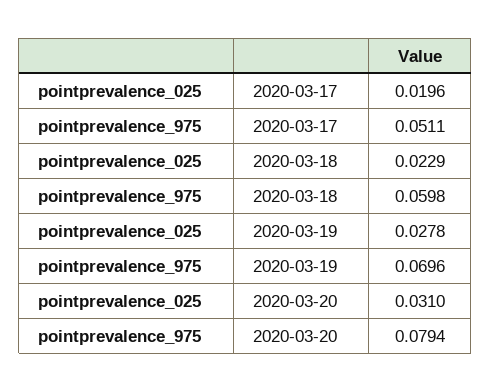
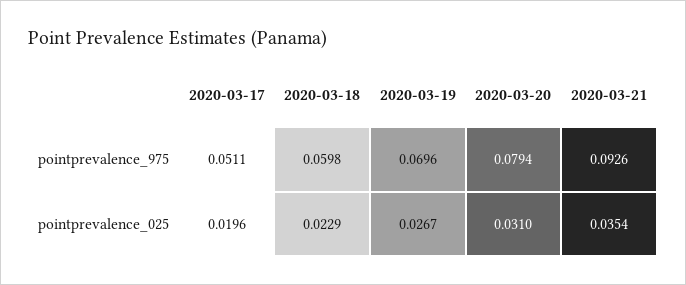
pointprevalence_025, 2020-03-19: 0.0278 -> 0.0267
pointprevalence_975, 2020-03-21: none -> 0.0926
pointprevalence_025, 2020-03-21: none -> 0.0354

